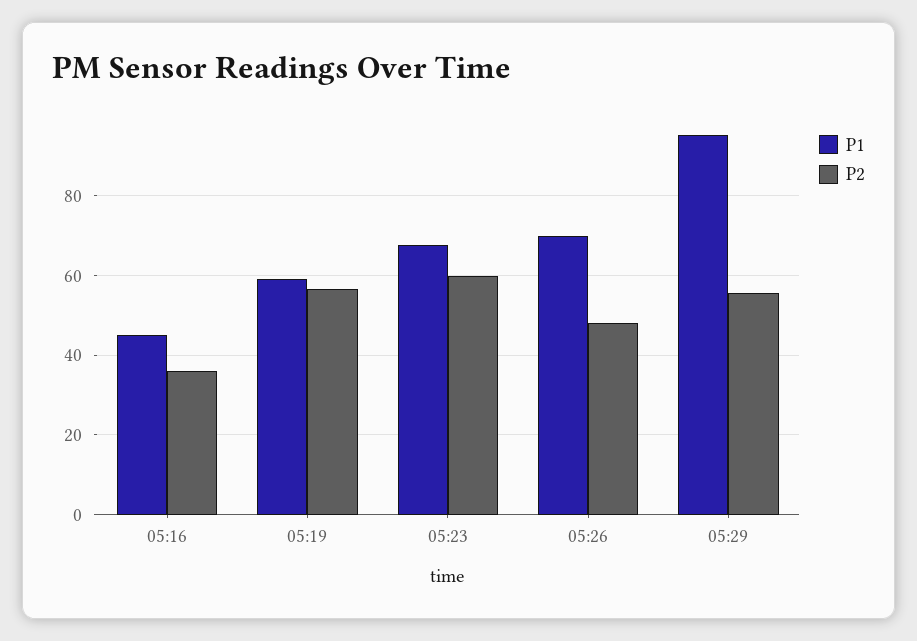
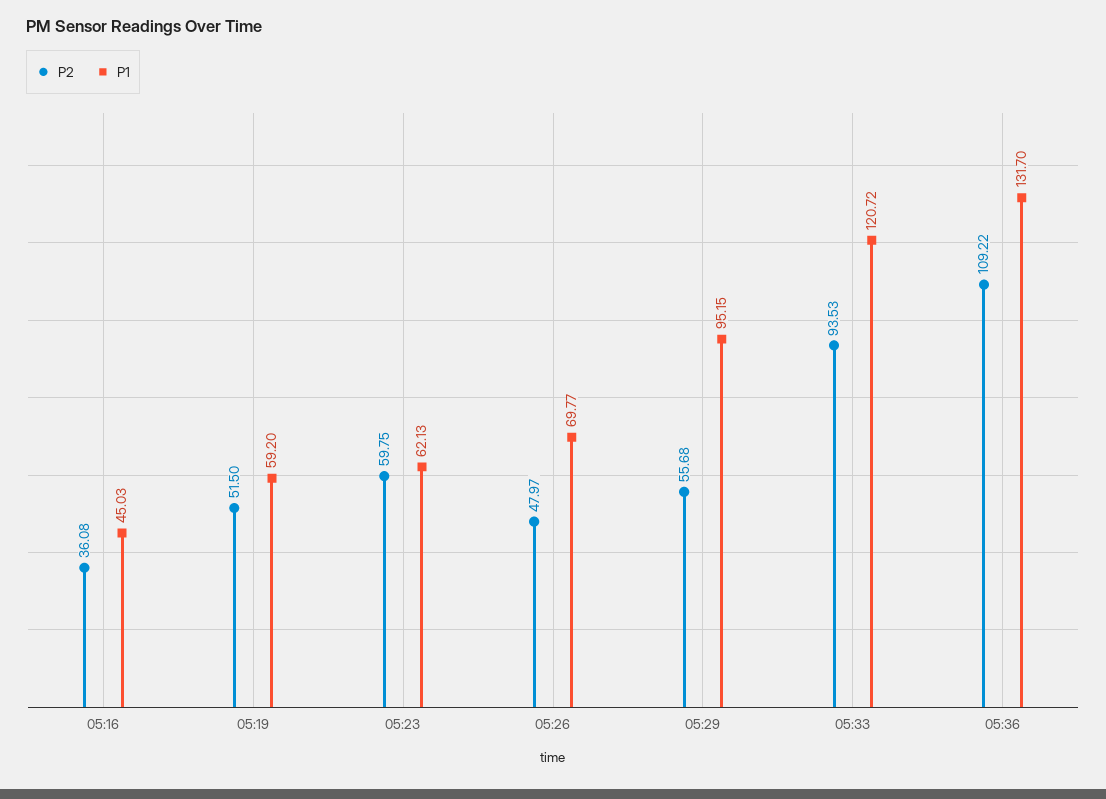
P2, 05:19: 56 -> 51.5
P1, 05:23: 68 -> 62.13
P2, 05:33: none -> 93.53
P1, 05:33: none -> 120.72
P2, 05:36: none -> 109.22
P1, 05:36: none -> 131.7

